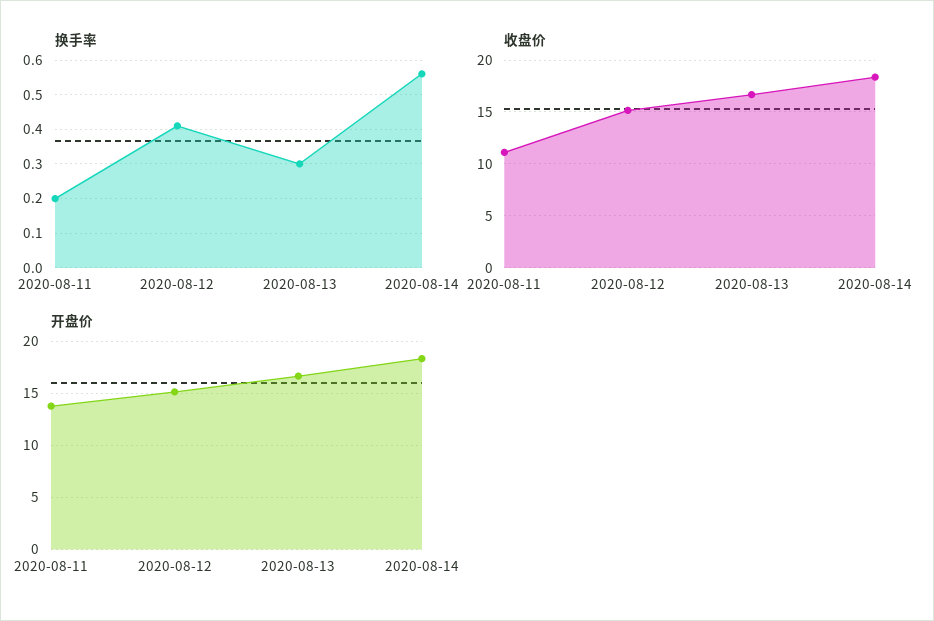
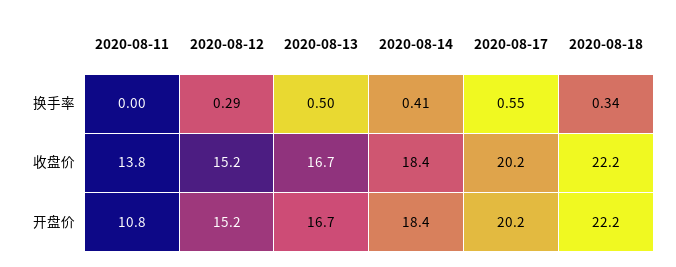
换手率, 2020-08-11: 0.2 -> 0
换手率, 2020-08-12: 0.4 -> 0.29
换手率, 2020-08-13: 0.3 -> 0.5
换手率, 2020-08-14: 0.55 -> 0.41
收盘价, 2020-08-11: 11 -> 13.8
开盘价, 2020-08-11: 14 -> 10.8
换手率, 2020-08-17: none -> 0.55
换手率, 2020-08-18: none -> 0.34
收盘价, 2020-08-17: none -> 20.2
收盘价, 2020-08-18: none -> 22.2
开盘价, 2020-08-17: none -> 20.2
开盘价, 2020-08-18: none -> 22.2

